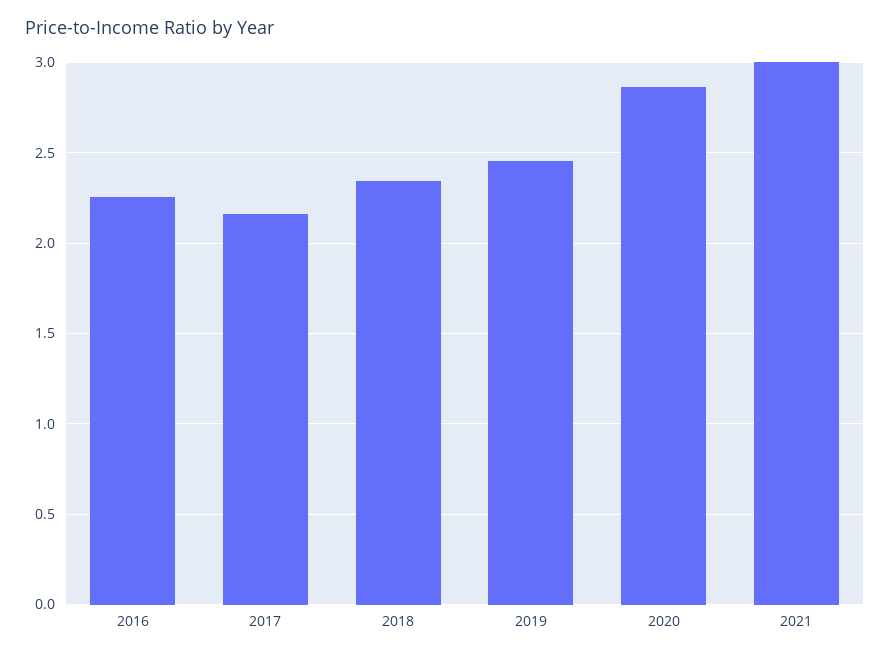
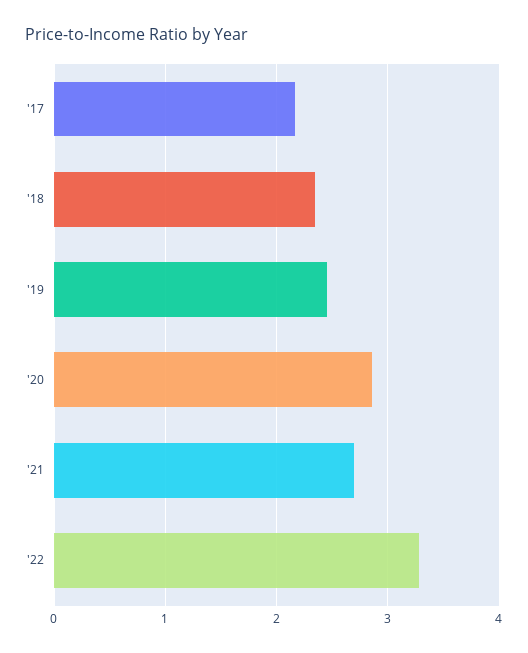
2016: 2.25 -> none
2021: 3 -> 2.7
'22: none -> 3.3

